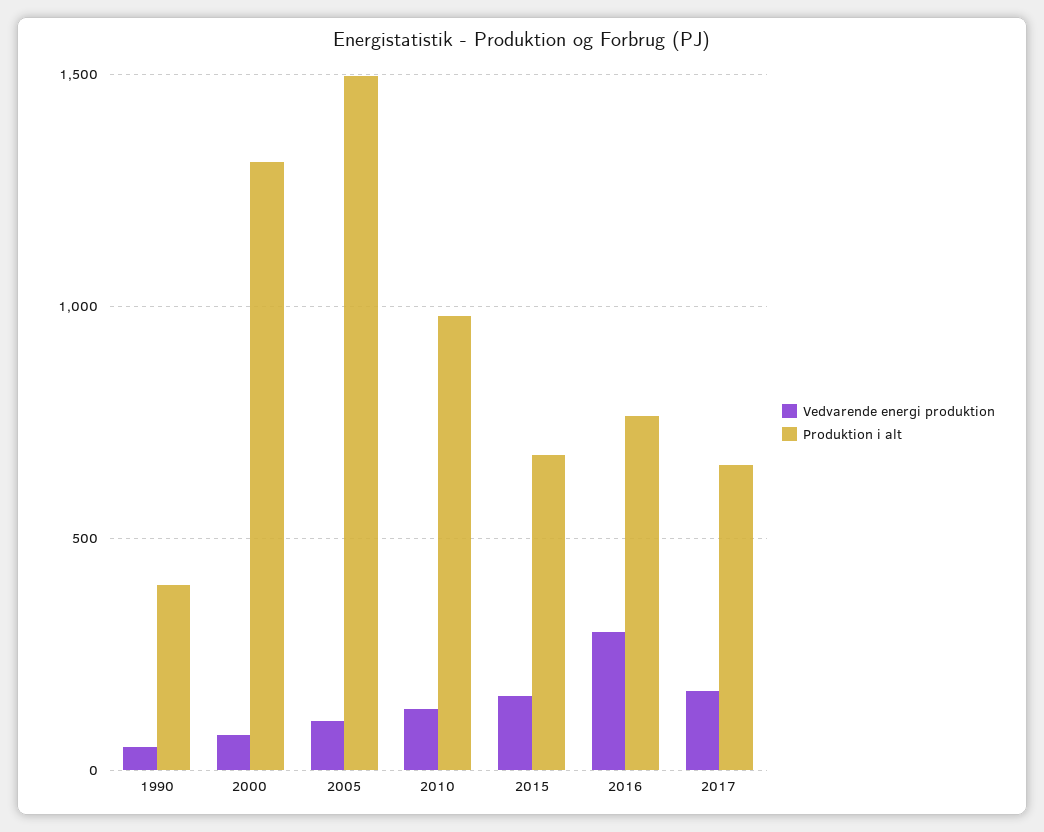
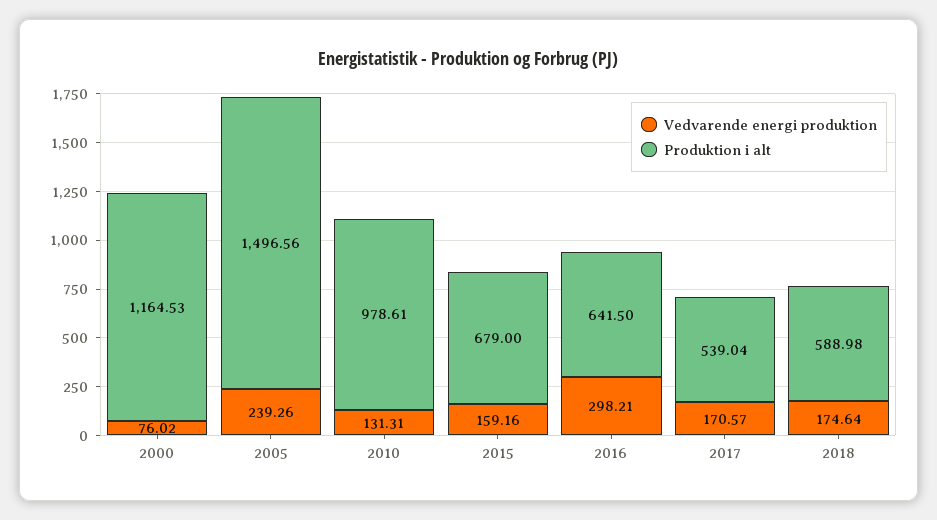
Vedvarende energi produktion, 1990: 50 -> none
Produktion i alt, 1990: 400 -> none
Produktion i alt, 2000: 1300 -> 1164.53
Vedvarende energi produktion, 2005: 100 -> 239.26
Produktion i alt, 2016: 750 -> 641.5
Produktion i alt, 2017: 650 -> 539.04
Vedvarende energi produktion, 2018: none -> 174.64
Produktion i alt, 2018: none -> 588.98

